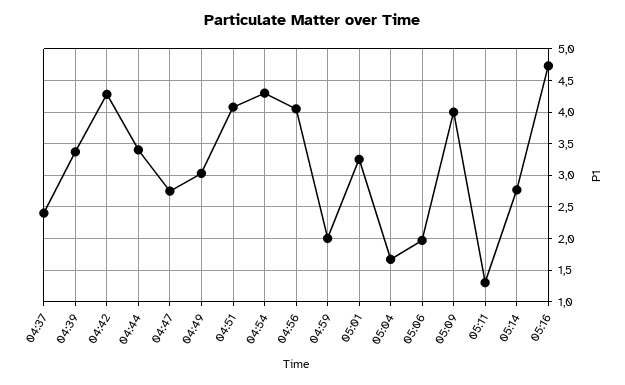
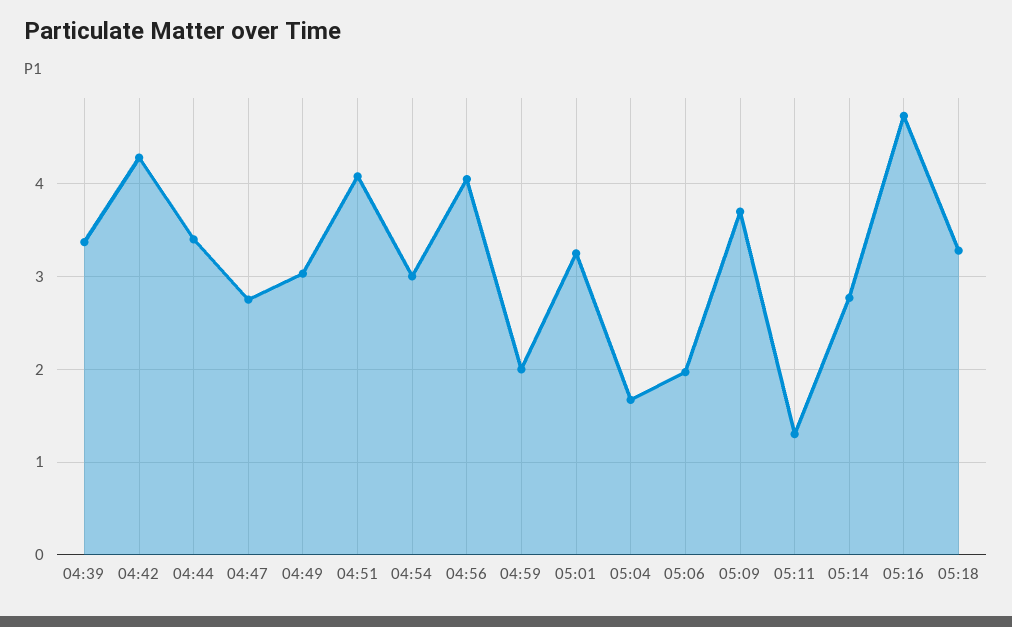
04:37: 2.4 -> none
04:54: 4.3 -> 3
05:09: 4 -> 3.7
05:18: none -> 3.3

